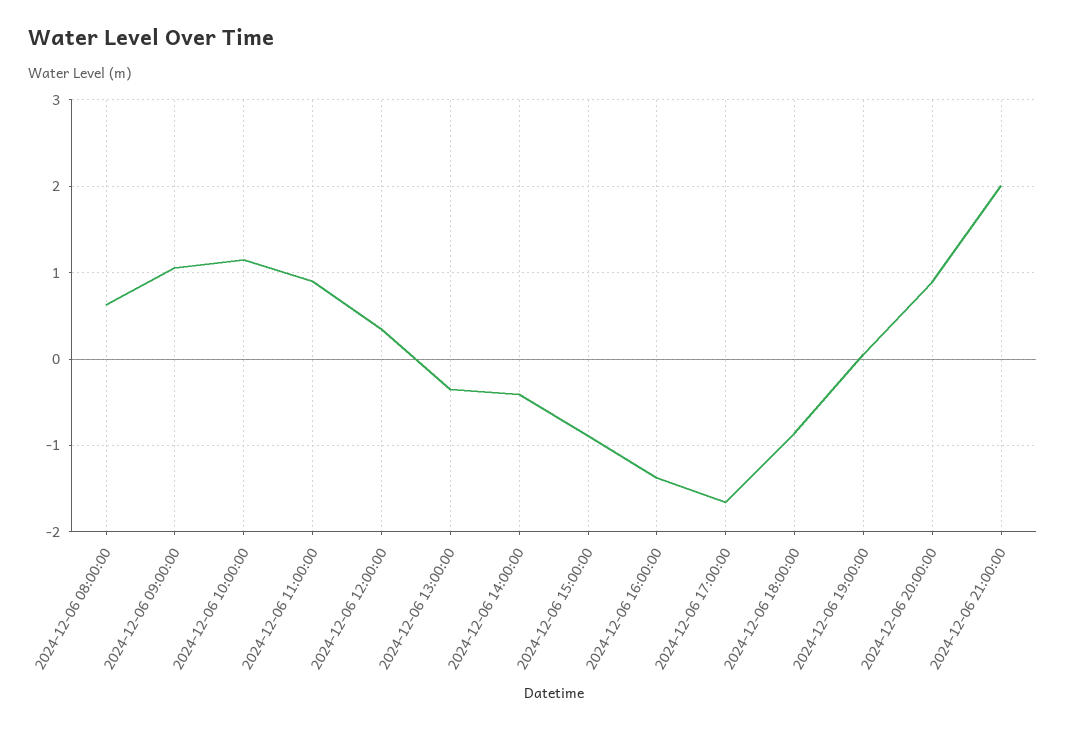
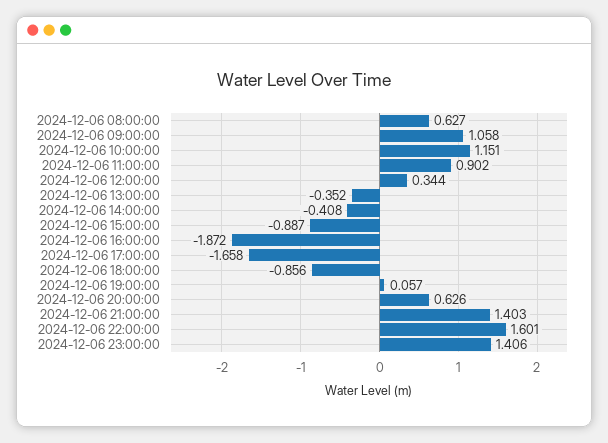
2024-12-06 16:00:00: -1.4 -> -1.872
2024-12-06 20:00:00: 0.9 -> 0.626
2024-12-06 21:00:00: 2 -> 1.403
2024-12-06 22:00:00: none -> 1.601
2024-12-06 23:00:00: none -> 1.406

